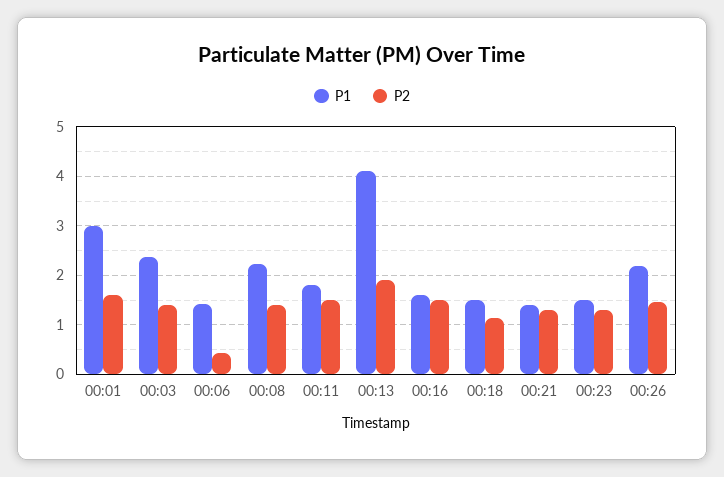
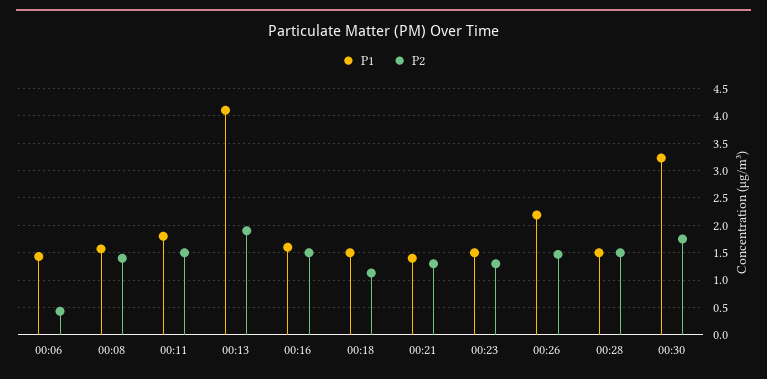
P1, 00:01: 3 -> none
P2, 00:01: 1.6 -> none
P1, 00:03: 2.4 -> none
P2, 00:03: 1.4 -> none
P1, 00:08: 2.2 -> 1.5
P1, 00:28: none -> 1.5
P2, 00:28: none -> 1.5
P1, 00:30: none -> 3.25
P2, 00:30: none -> 1.75

